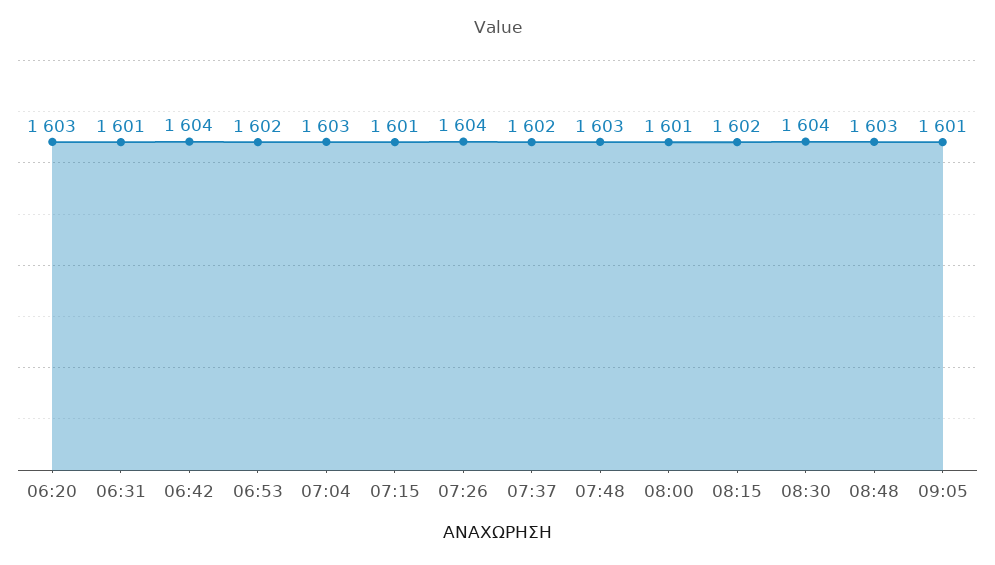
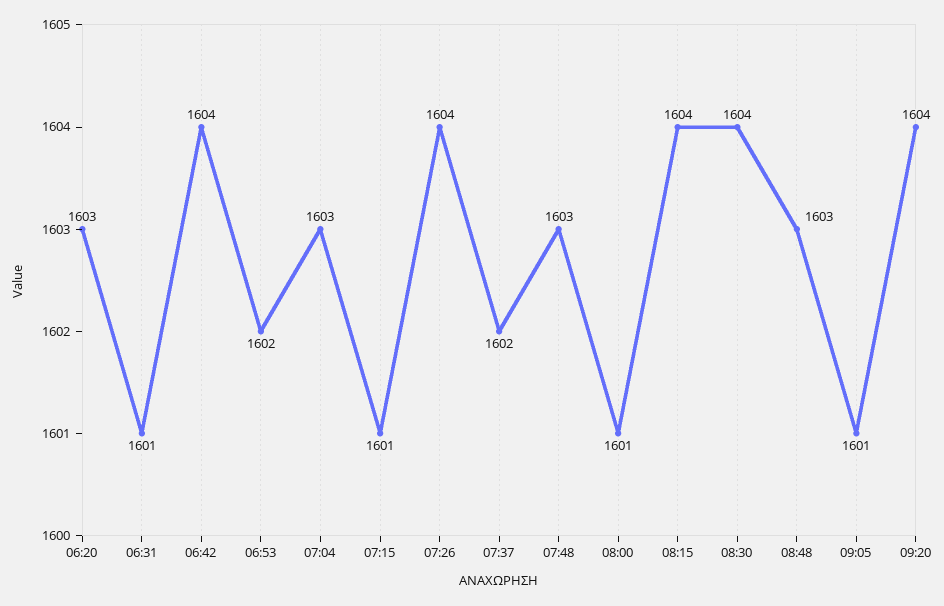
08:15: 1602 -> 1604
09:20: none -> 1604

